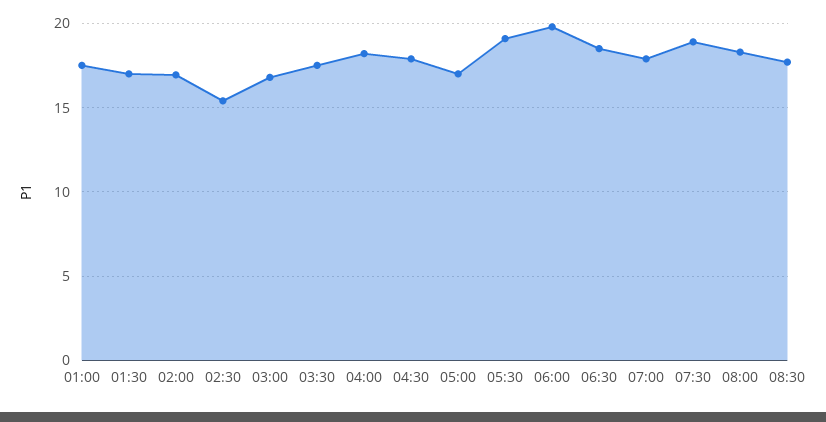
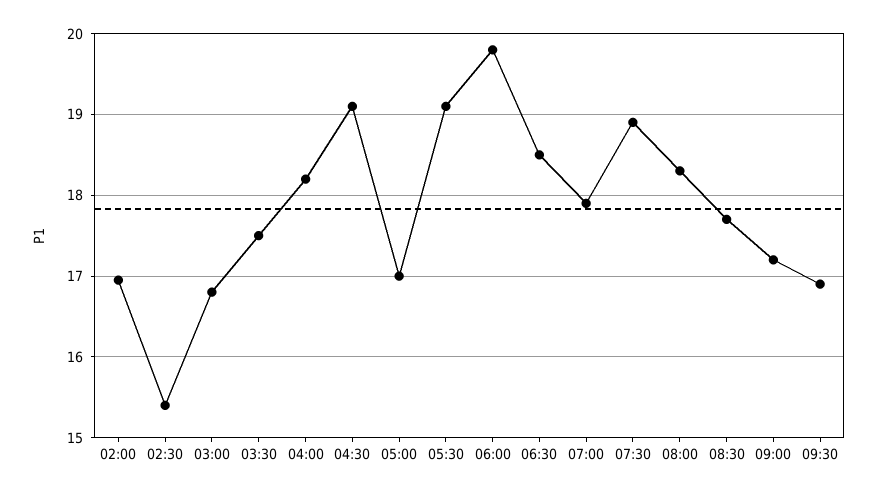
01:00: 17.5 -> none
01:30: 17 -> none
04:30: 18 -> 19.1
09:00: none -> 17.2
09:30: none -> 16.9

